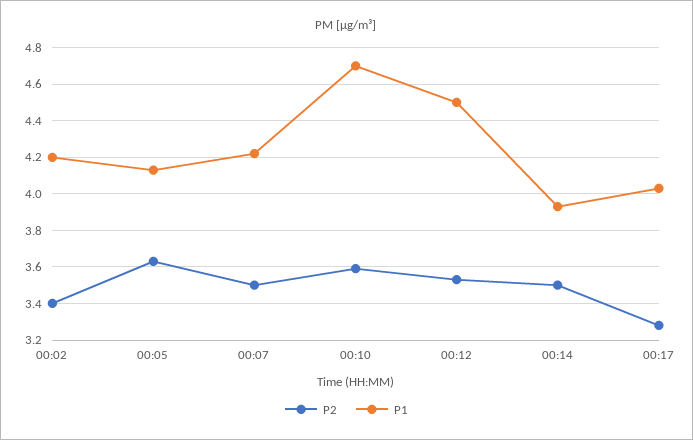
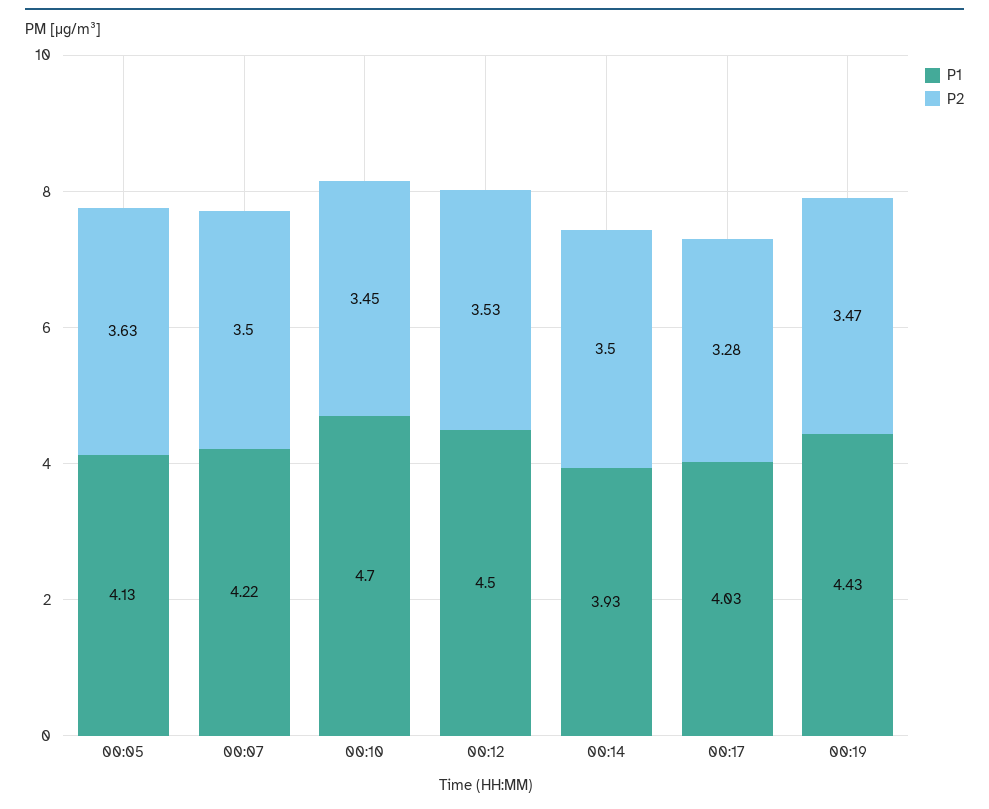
P2, 00:02: 3.4 -> none
P1, 00:02: 4.2 -> none
P2, 00:10: 3.6 -> 3.45
P1, 00:19: none -> 4.43
P2, 00:19: none -> 3.47

